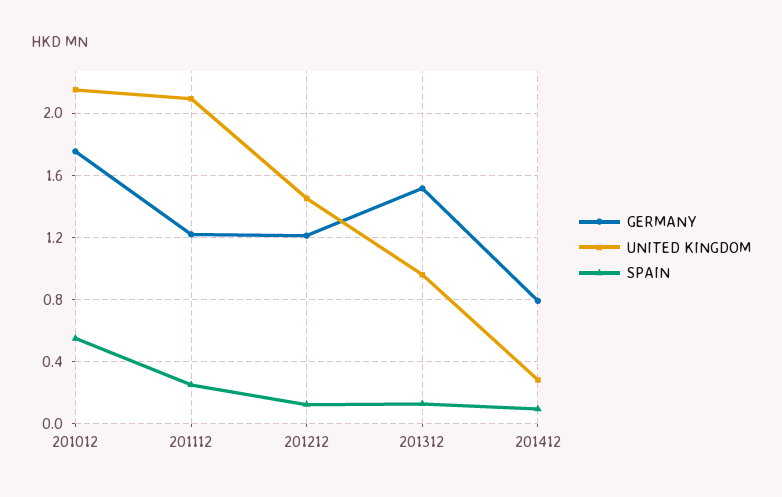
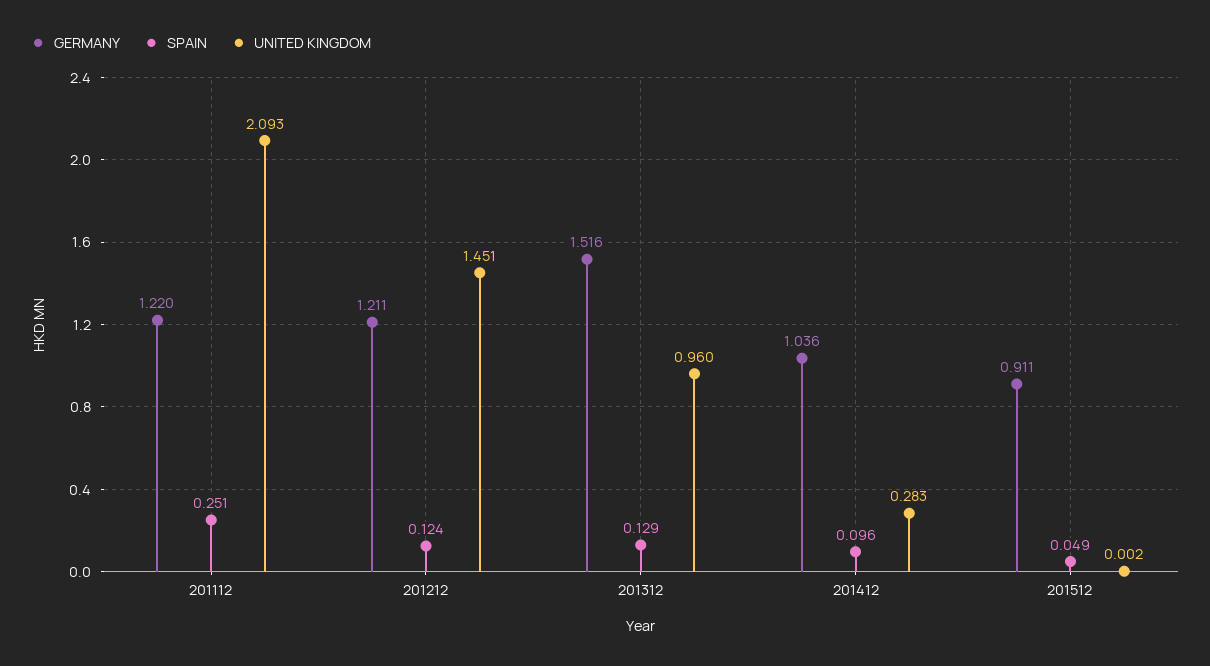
GERMANY, 201012: 1.75 -> none
UNITED KINGDOM, 201012: 2.15 -> none
SPAIN, 201012: 0.55 -> none
GERMANY, 201412: 0.8 -> 1.036
GERMANY, 201512: none -> 0.911
SPAIN, 201512: none -> 0.049
UNITED KINGDOM, 201512: none -> 0.002

